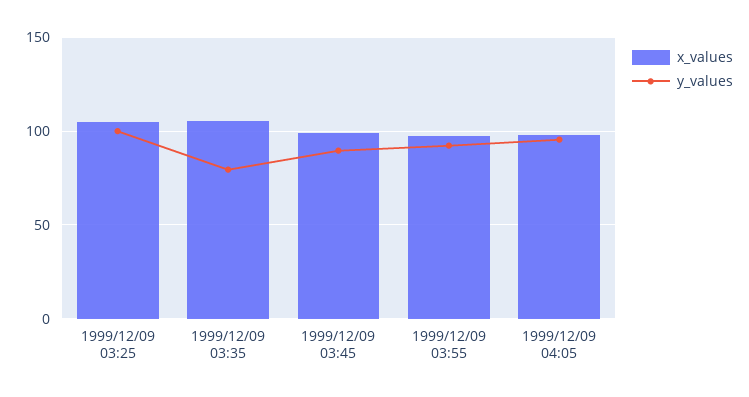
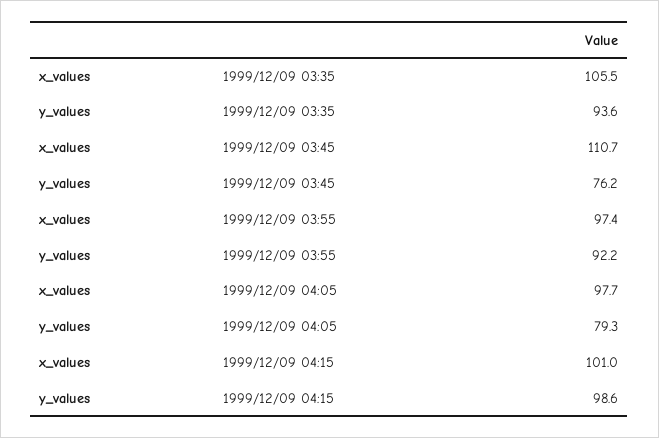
x_values, 1999/12/09 03:25: 105 -> none
y_values, 1999/12/09 03:25: 100 -> none
y_values, 1999/12/09 03:35: 80 -> 93.6
x_values, 1999/12/09 03:45: 100 -> 110.7
y_values, 1999/12/09 03:45: 90 -> 76.2
y_values, 1999/12/09 04:05: 95 -> 79.3
x_values, 1999/12/09 04:15: none -> 101
y_values, 1999/12/09 04:15: none -> 98.6

